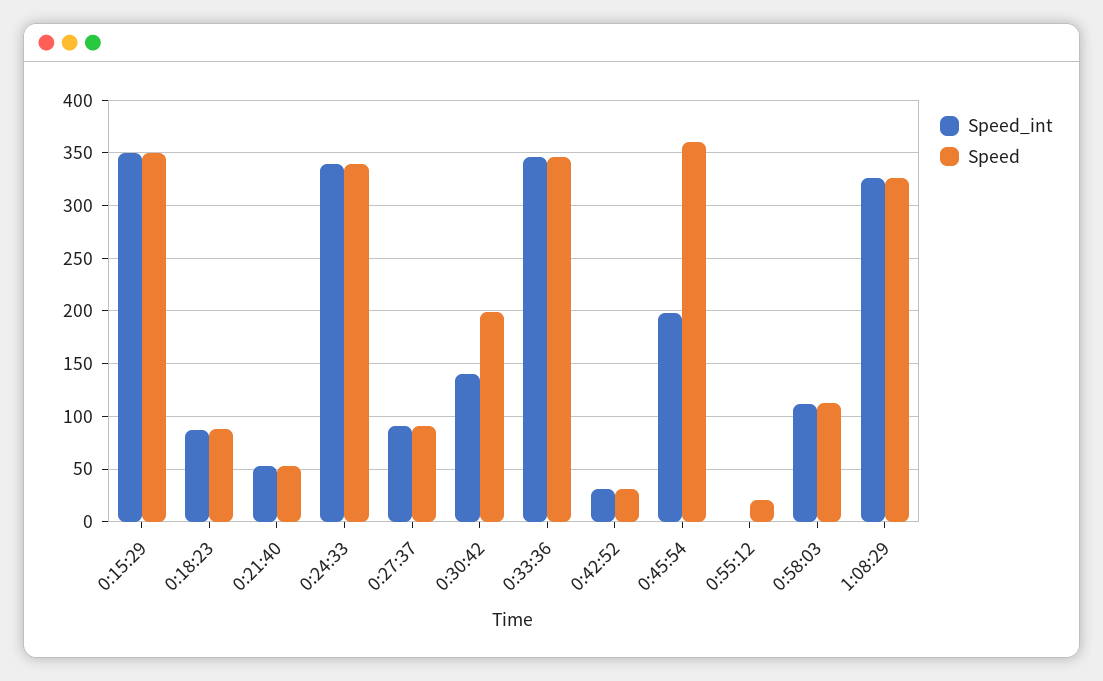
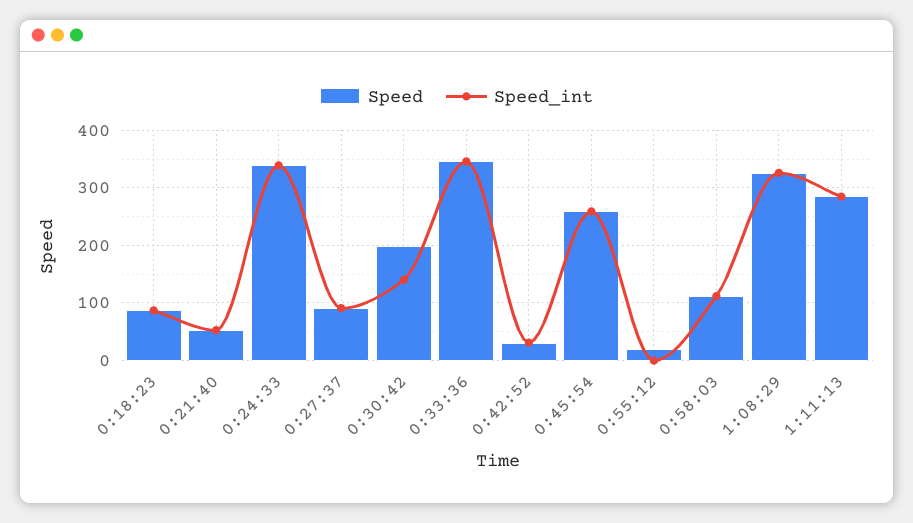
Speed_int, 0:15:29: 350 -> none
Speed, 0:15:29: 350 -> none
Speed_int, 0:45:54: 200 -> 260
Speed, 0:45:54: 360 -> 260
Speed, 1:11:13: none -> 280
Speed_int, 1:11:13: none -> 280

